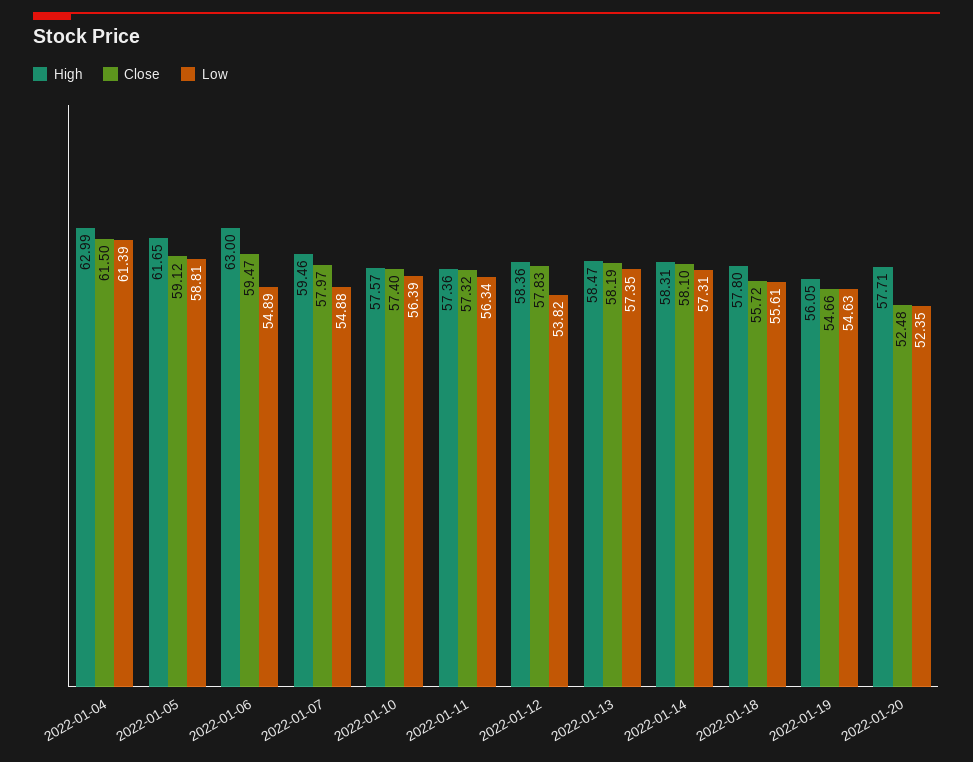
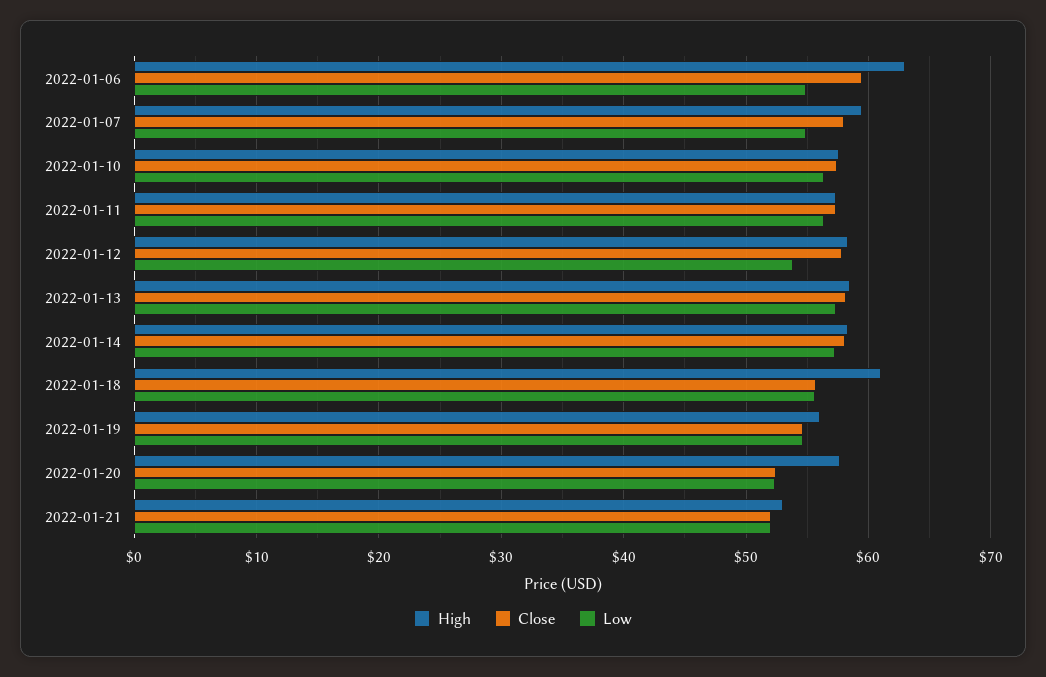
High, 2022-01-04: 62.99 -> none
Close, 2022-01-04: 61.5 -> none
Low, 2022-01-04: 61.39 -> none
High, 2022-01-05: 61.65 -> none
Close, 2022-01-05: 59.12 -> none
Low, 2022-01-05: 58.81 -> none
High, 2022-01-18: 57.8 -> 61
High, 2022-01-21: none -> 53
Close, 2022-01-21: none -> 52
Low, 2022-01-21: none -> 52

